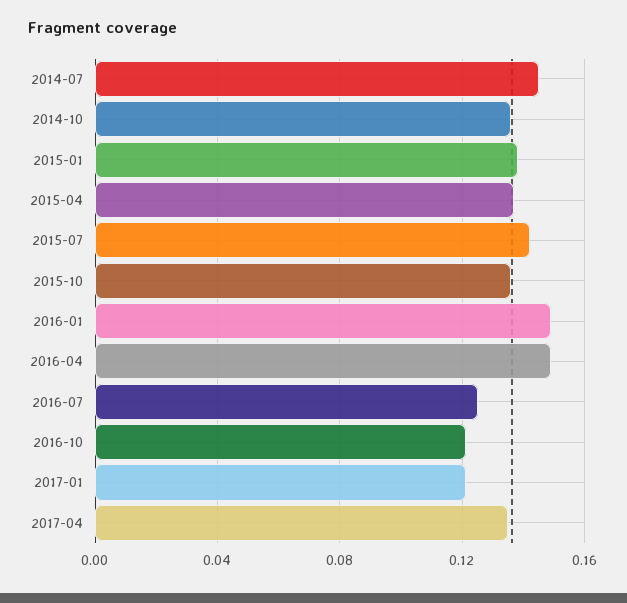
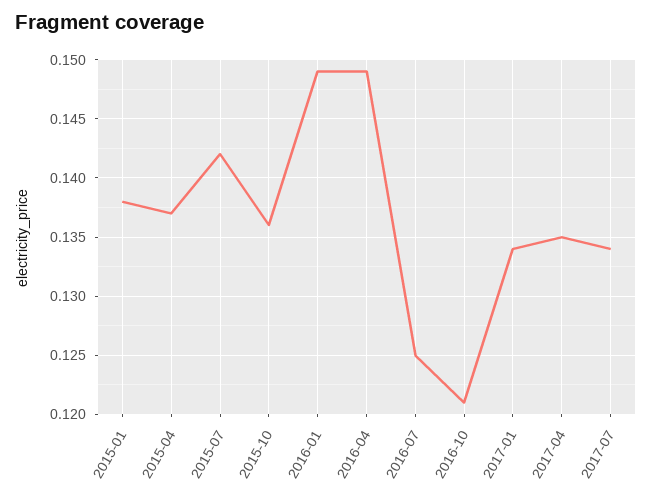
2014-07: 0.145 -> none
2014-10: 0.135 -> none
2017-01: 0.12 -> 0.134
2017-07: none -> 0.134

